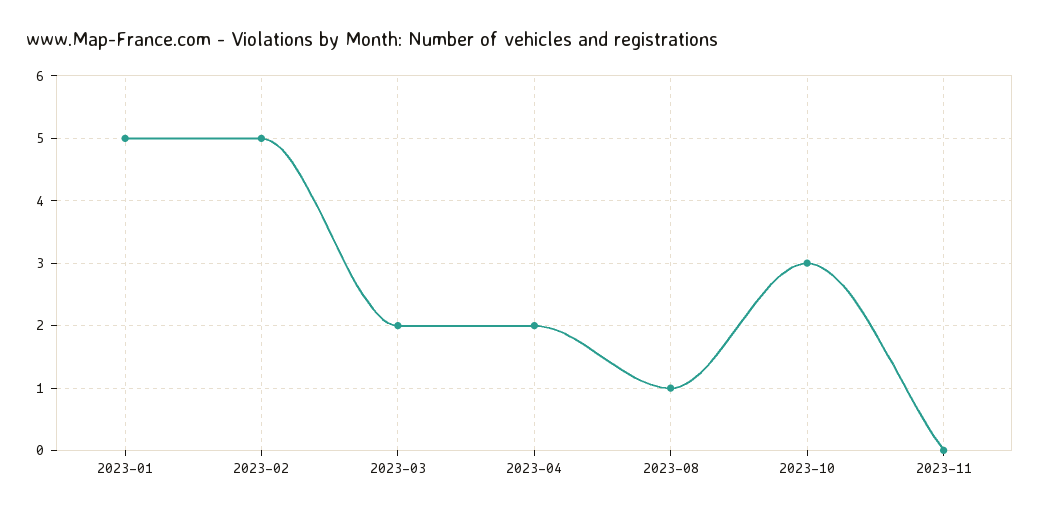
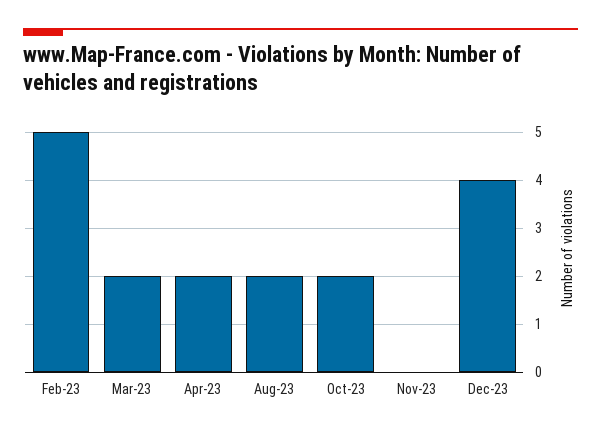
2023-01: 5 -> none
2023-08: 1 -> 2
2023-10: 3 -> 2
Dec-23: none -> 4

